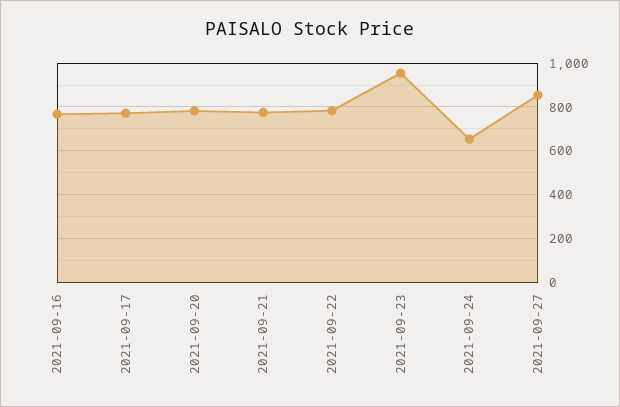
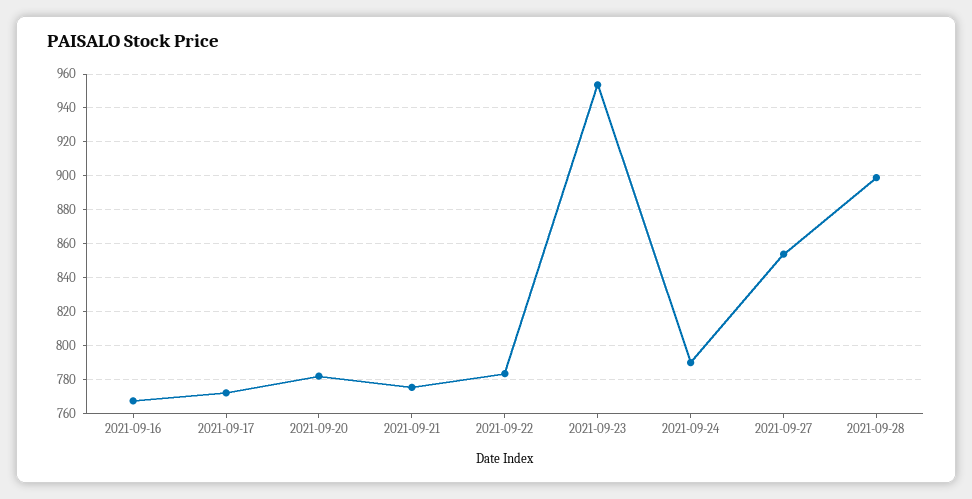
2021-09-24: 650 -> 790
2021-09-28: none -> 900

